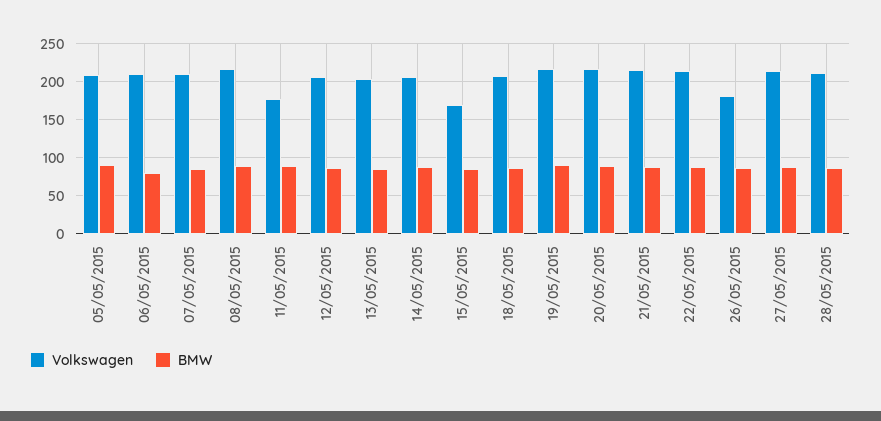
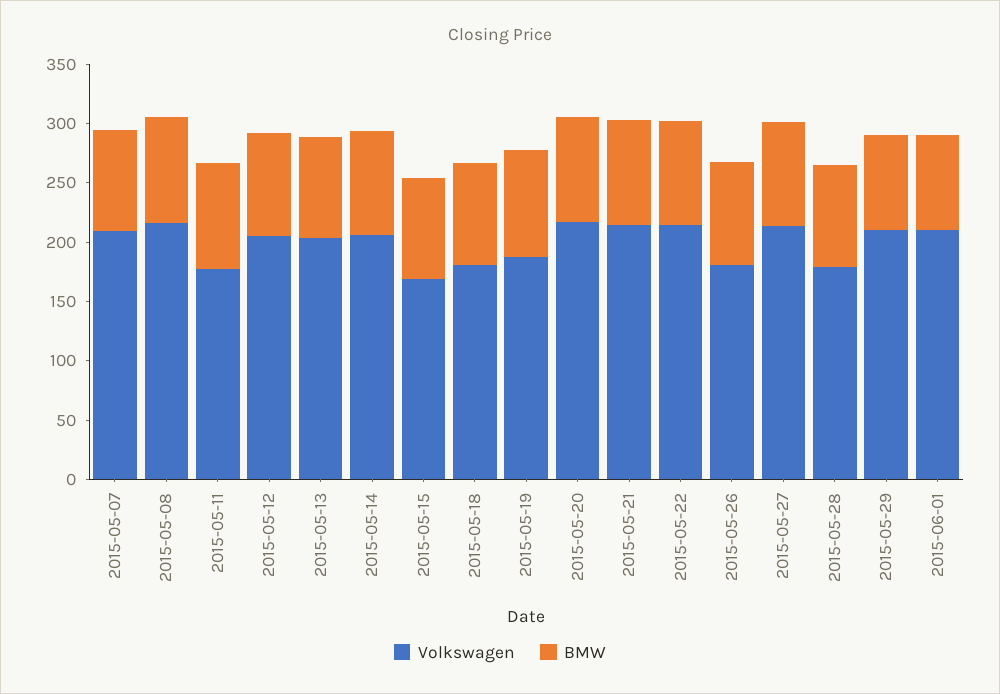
Volkswagen, 05/05/2015: 210 -> none
BMW, 05/05/2015: 90 -> none
Volkswagen, 06/05/2015: 210 -> none
BMW, 06/05/2015: 80 -> none
Volkswagen, 18/05/2015: 210 -> 180
Volkswagen, 19/05/2015: 220 -> 190
Volkswagen, 28/05/2015: 210 -> 180
Volkswagen, 2015-05-29: none -> 210
BMW, 2015-05-29: none -> 80
Volkswagen, 2015-06-01: none -> 210
BMW, 2015-06-01: none -> 80

